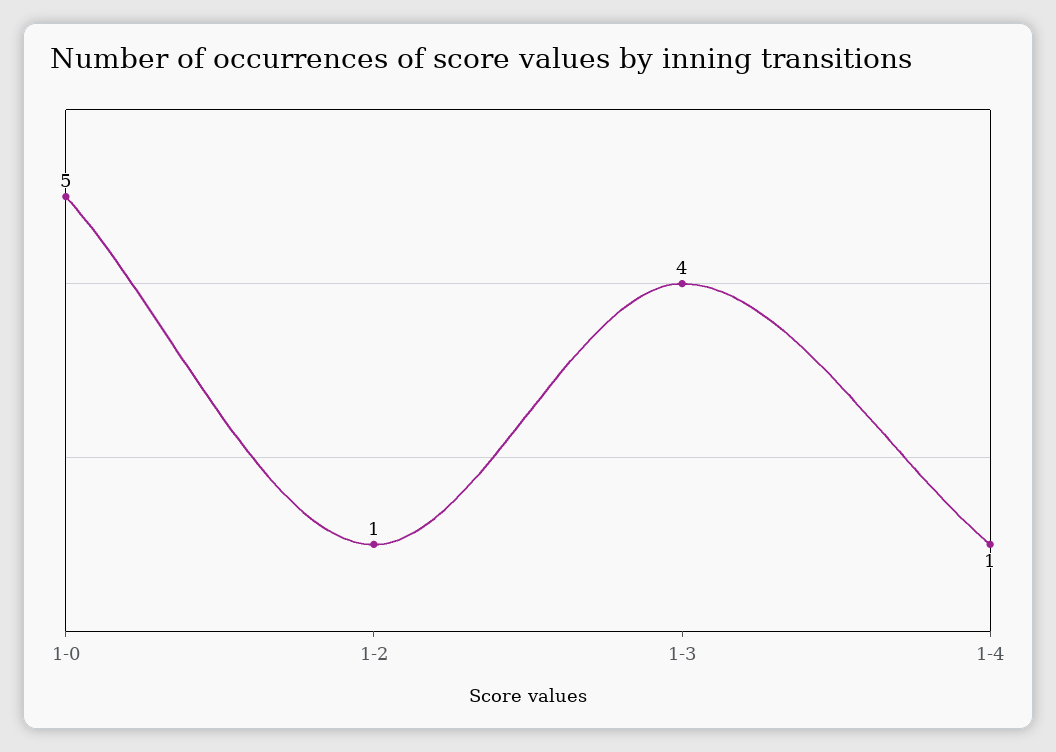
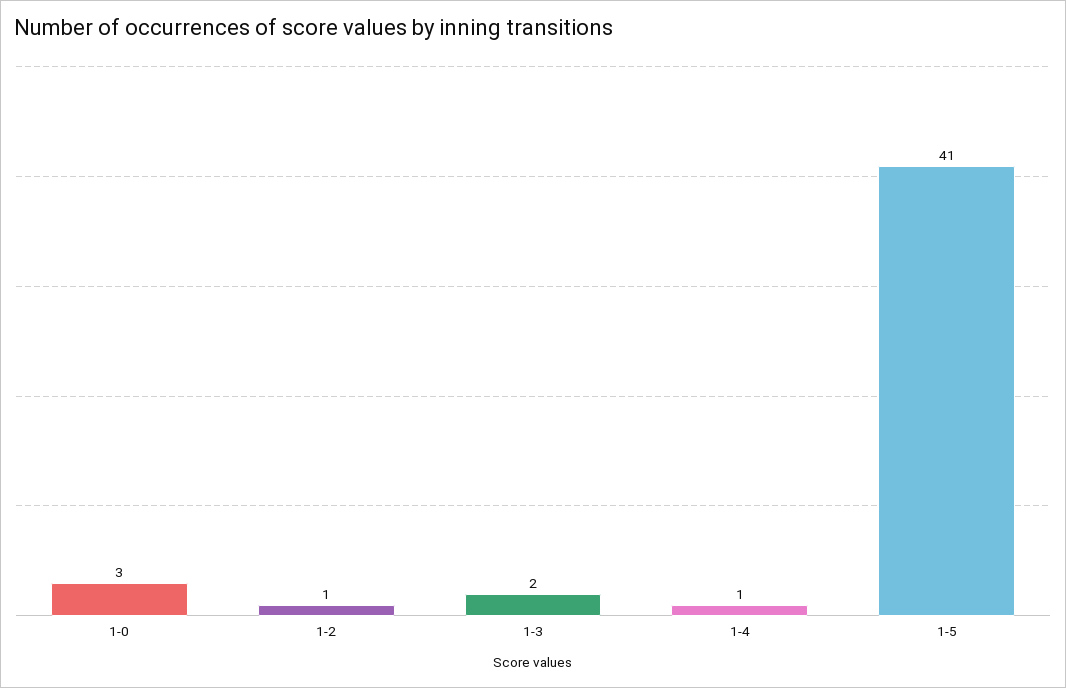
1-0: 5 -> 3
1-3: 4 -> 2
1-5: none -> 41

